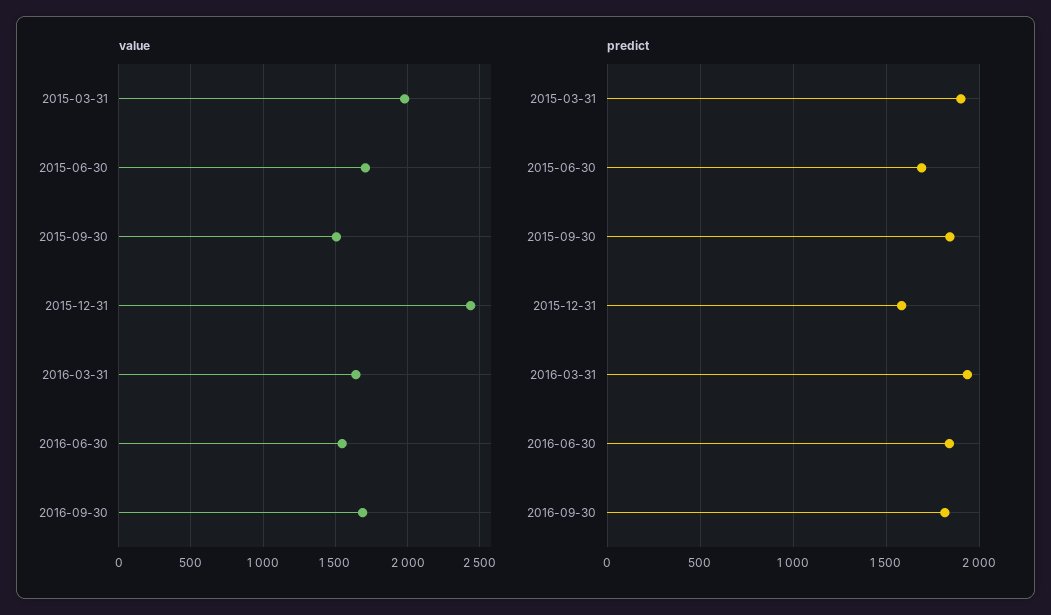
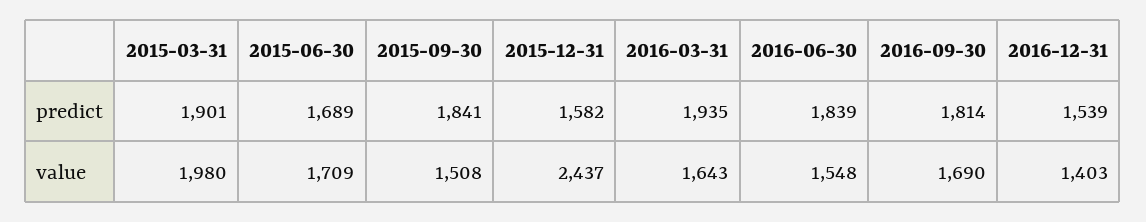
predict, 2016-12-31: none -> 1539
value, 2016-12-31: none -> 1403

